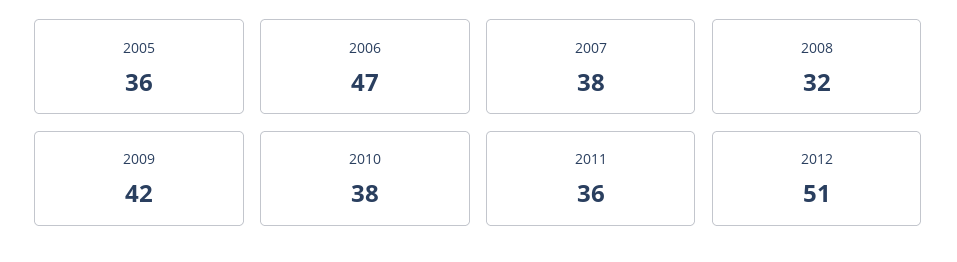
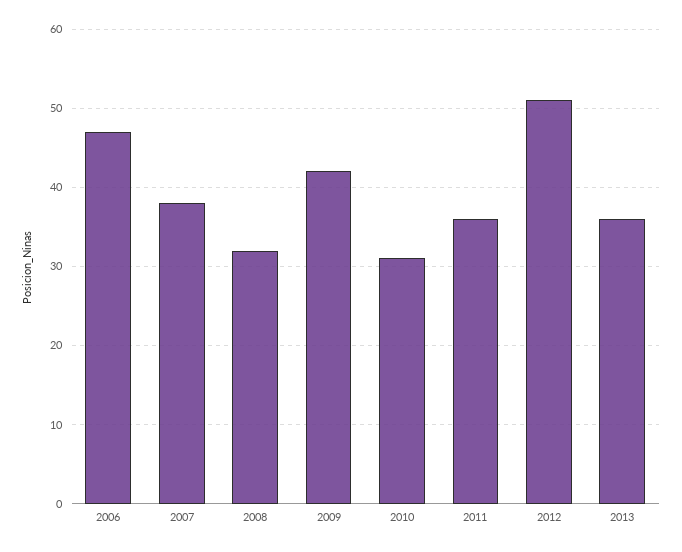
2005: 36 -> none
2010: 38 -> 31
2013: none -> 36

